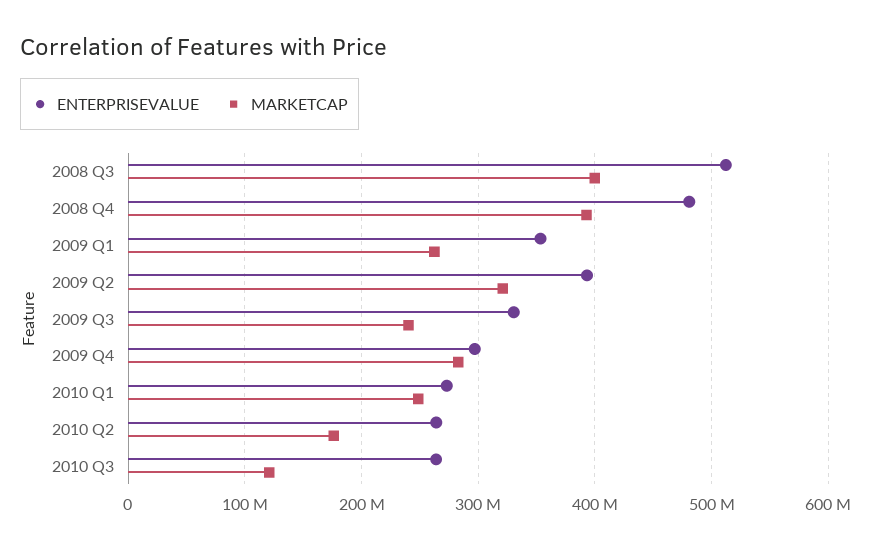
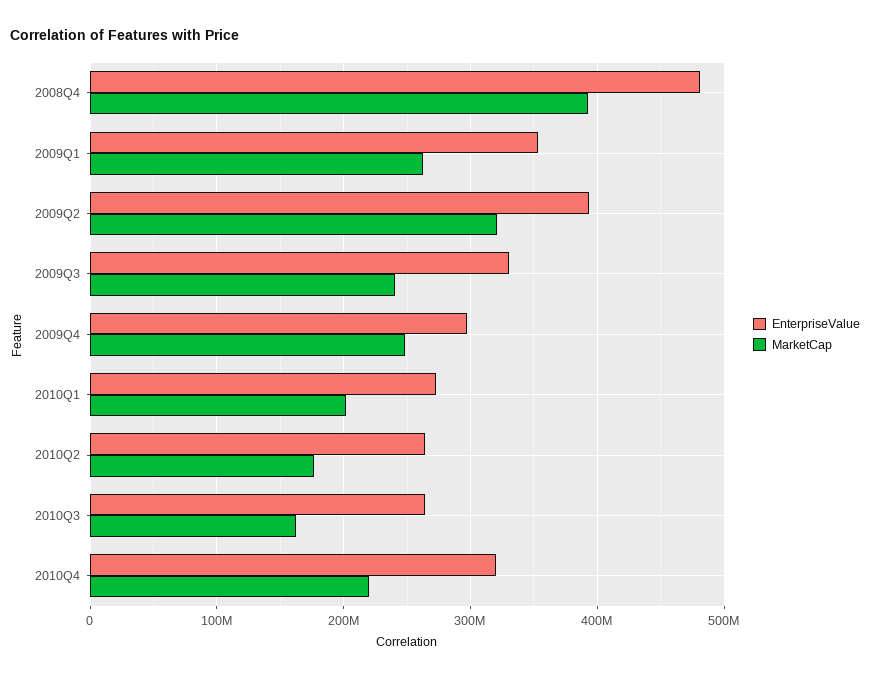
ENTERPRISEVALUE, 2008 Q3: 510000000 -> none
MARKETCAP, 2008 Q3: 400000000 -> none
MARKETCAP, 2009 Q4: 280000000 -> 250000000
MARKETCAP, 2010 Q1: 250000000 -> 200000000
MARKETCAP, 2010 Q3: 120000000 -> 160000000
ENTERPRISEVALUE, 2010Q4: none -> 320000000
MARKETCAP, 2010Q4: none -> 220000000

